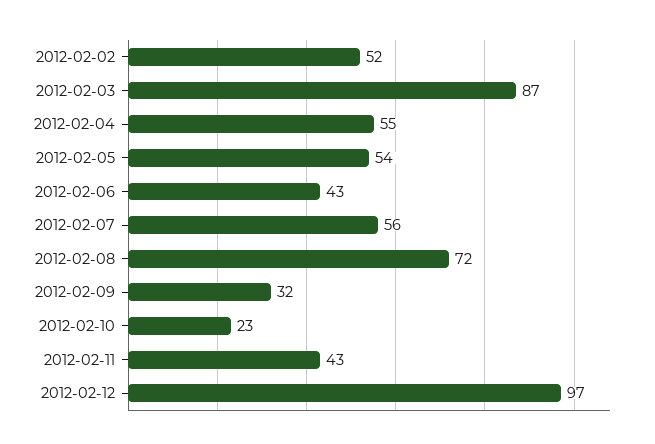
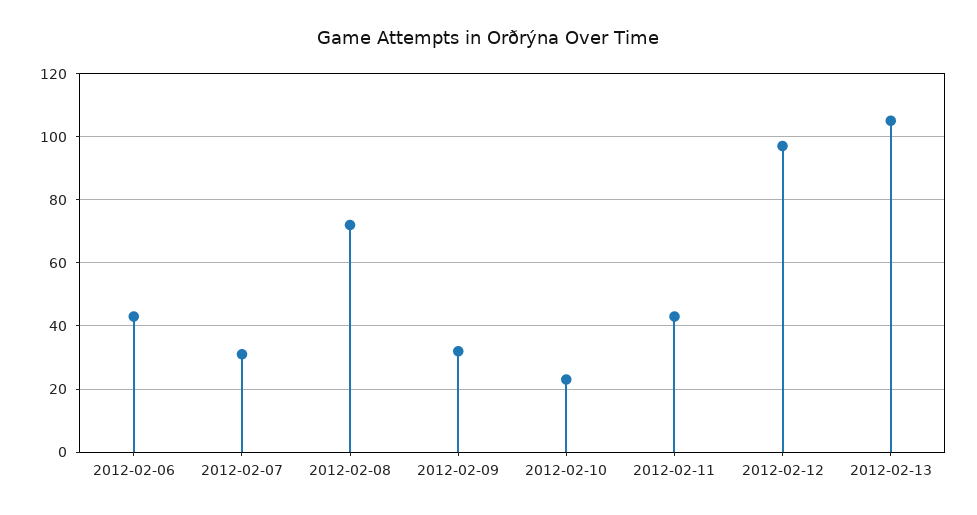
2012-02-02: 52 -> none
2012-02-03: 87 -> none
2012-02-04: 55 -> none
2012-02-05: 54 -> none
2012-02-07: 56 -> 30
2012-02-13: none -> 105

